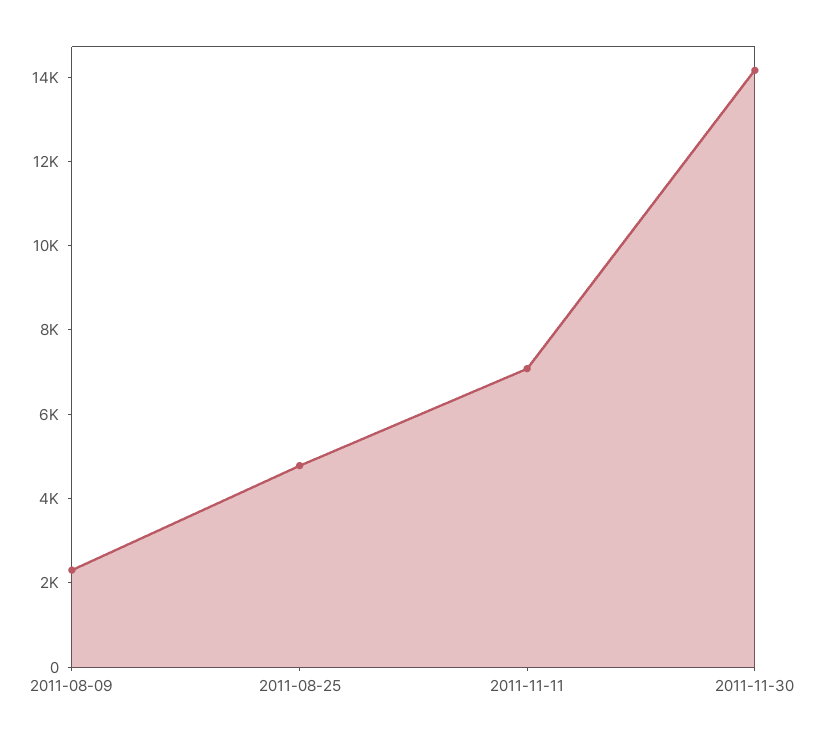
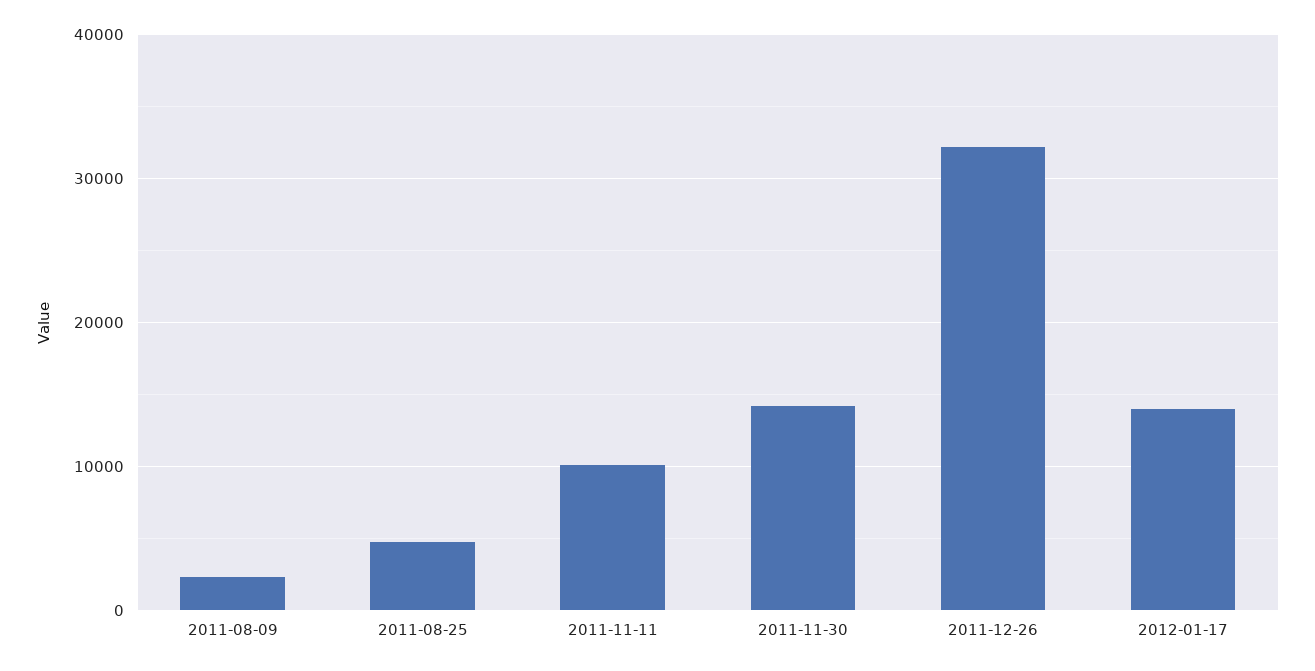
2011-11-11: 7000 -> 10000
2011-12-26: none -> 32000
2012-01-17: none -> 14000

